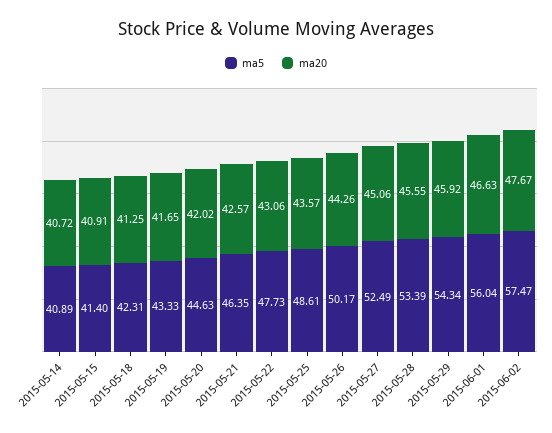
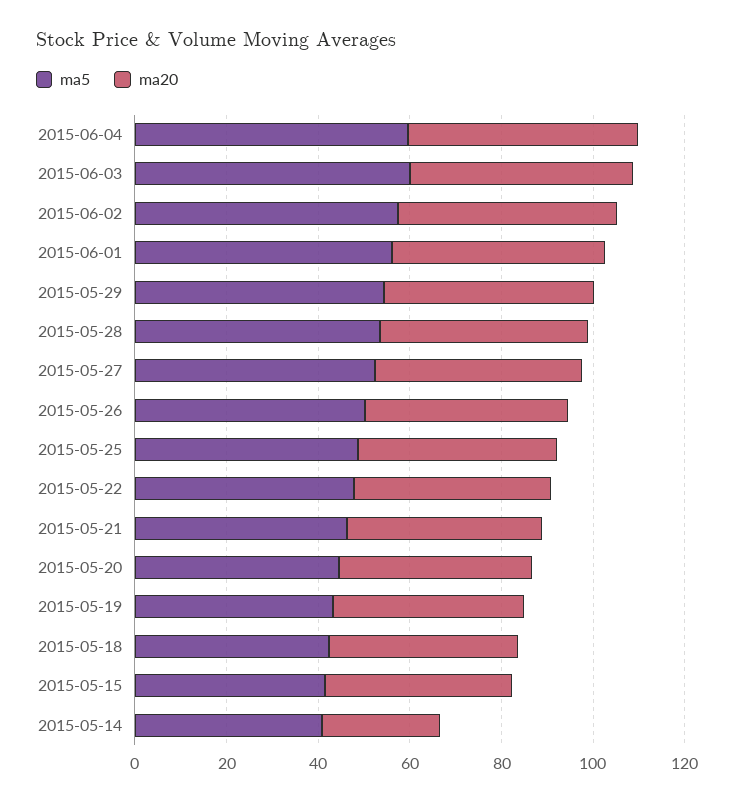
ma20, 2015-05-14: 40.72 -> 25
ma5, 2015-06-04: none -> 60
ma20, 2015-06-04: none -> 50
ma5, 2015-06-03: none -> 60
ma20, 2015-06-03: none -> 50

